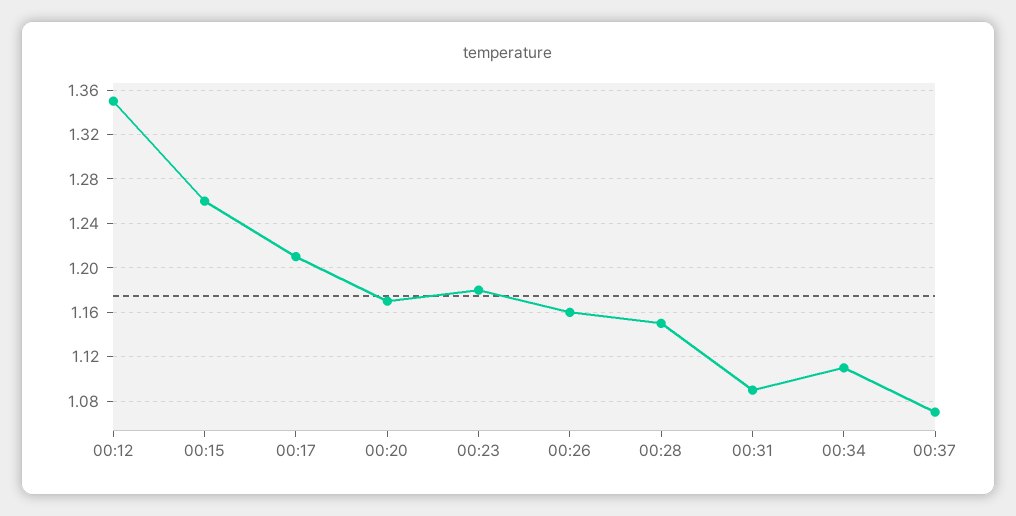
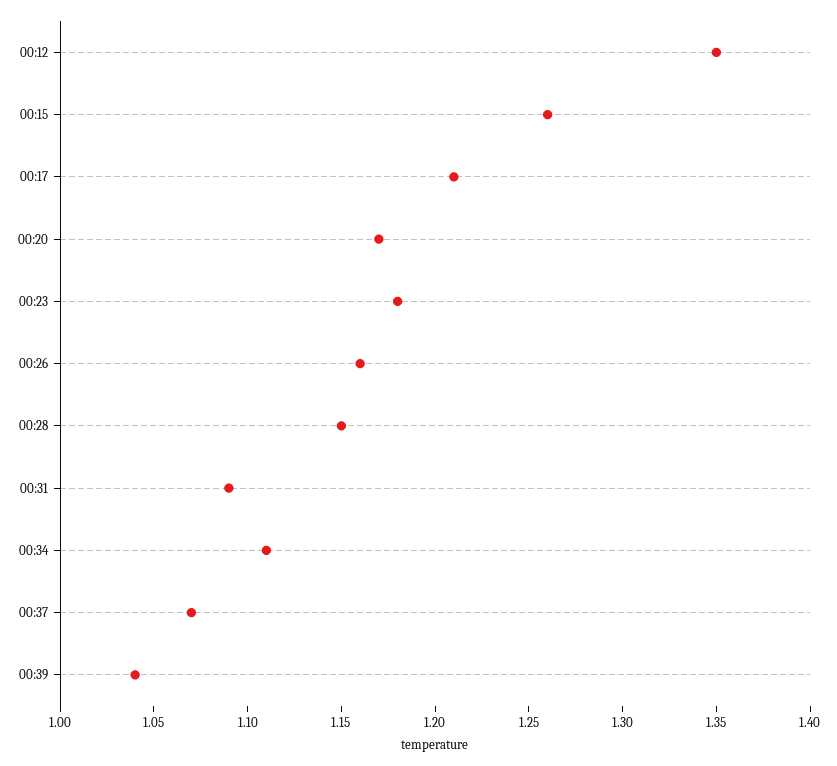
00:39: none -> 1.04

